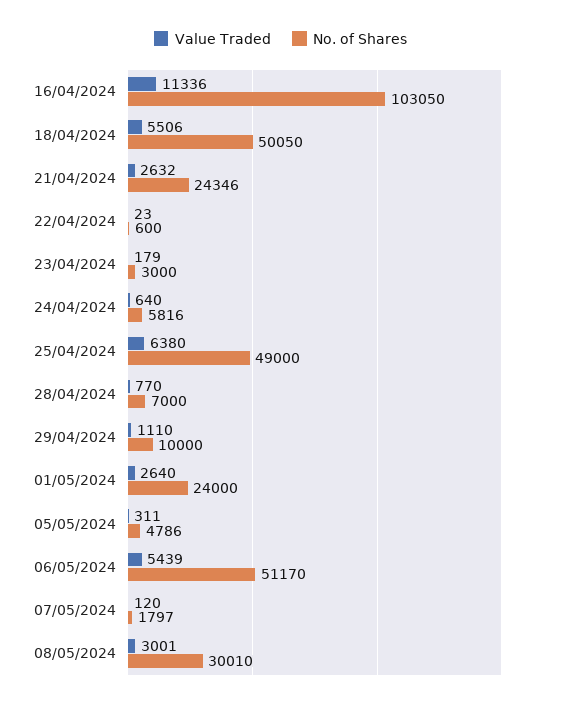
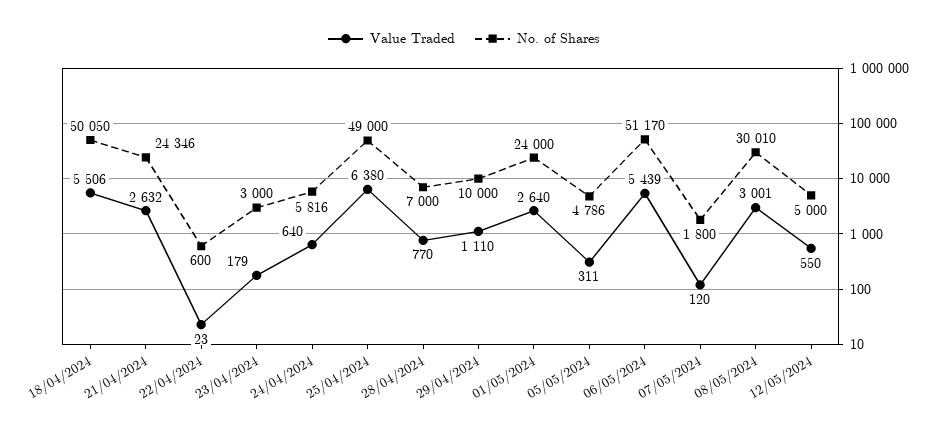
Value Traded, 16/04/2024: 11336 -> none
No. of Shares, 16/04/2024: 103050 -> none
No. of Shares, 07/05/2024: 1797 -> 1800
Value Traded, 12/05/2024: none -> 550
No. of Shares, 12/05/2024: none -> 5000

